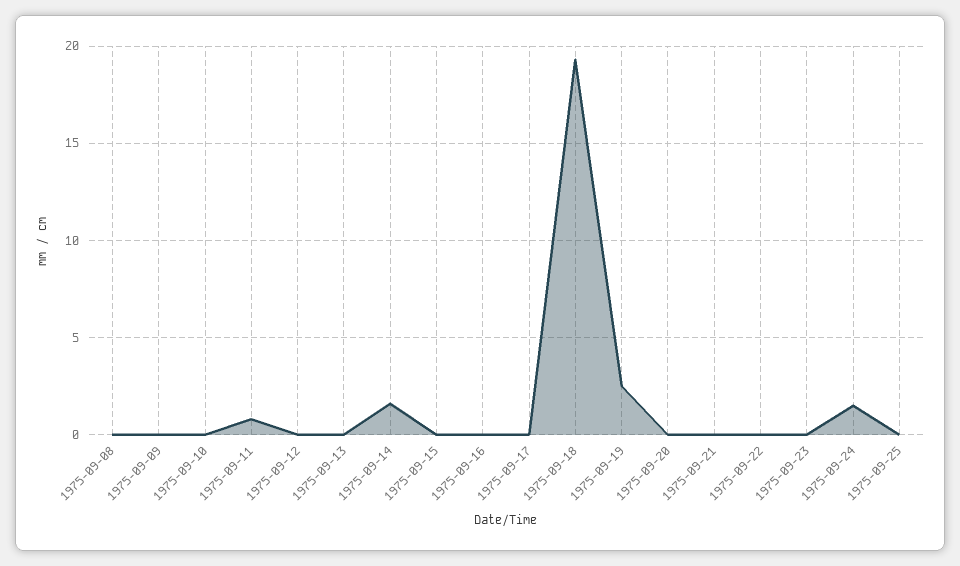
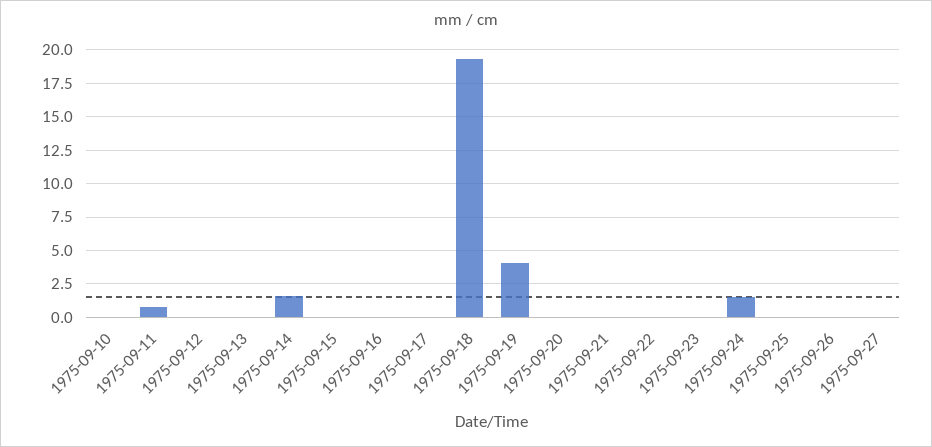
1975-09-08: 0 -> none
1975-09-09: 0 -> none
1975-09-19: 2.5 -> 4
1975-09-26: none -> 0
1975-09-27: none -> 0

